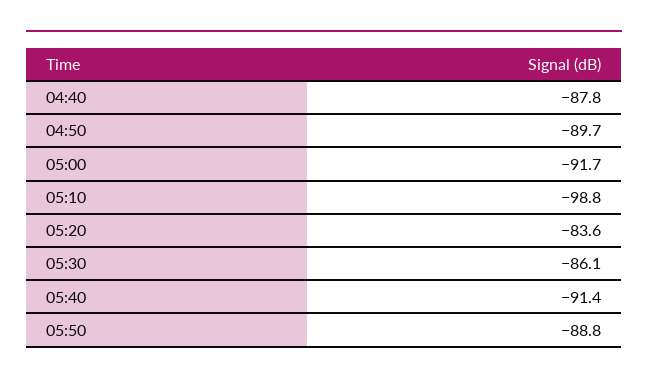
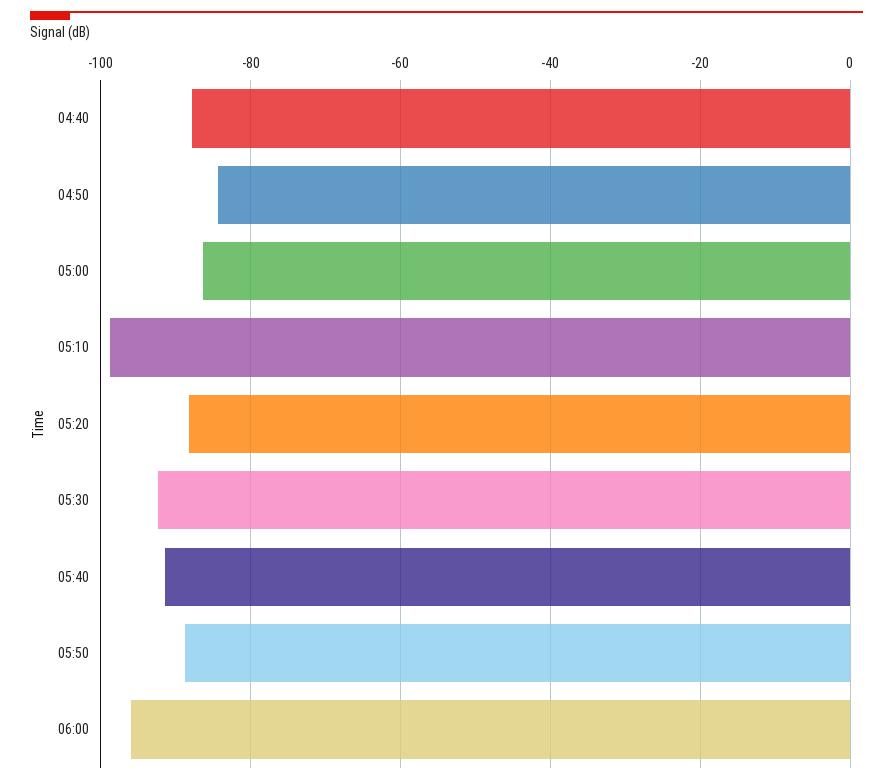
04:50: -89.7 -> -84
05:00: -91.7 -> -86
05:20: -83.6 -> -88
05:30: -86.1 -> -92
06:00: none -> -96

